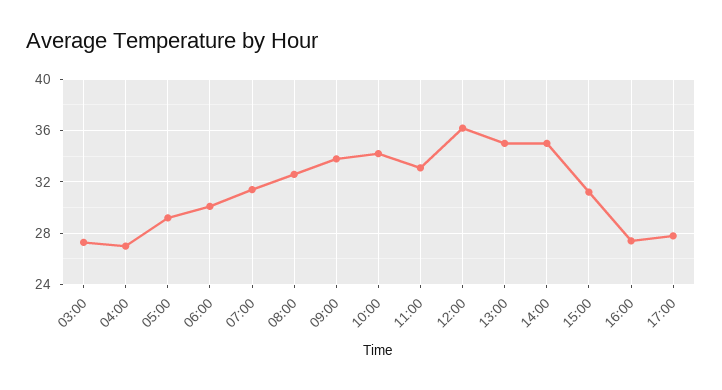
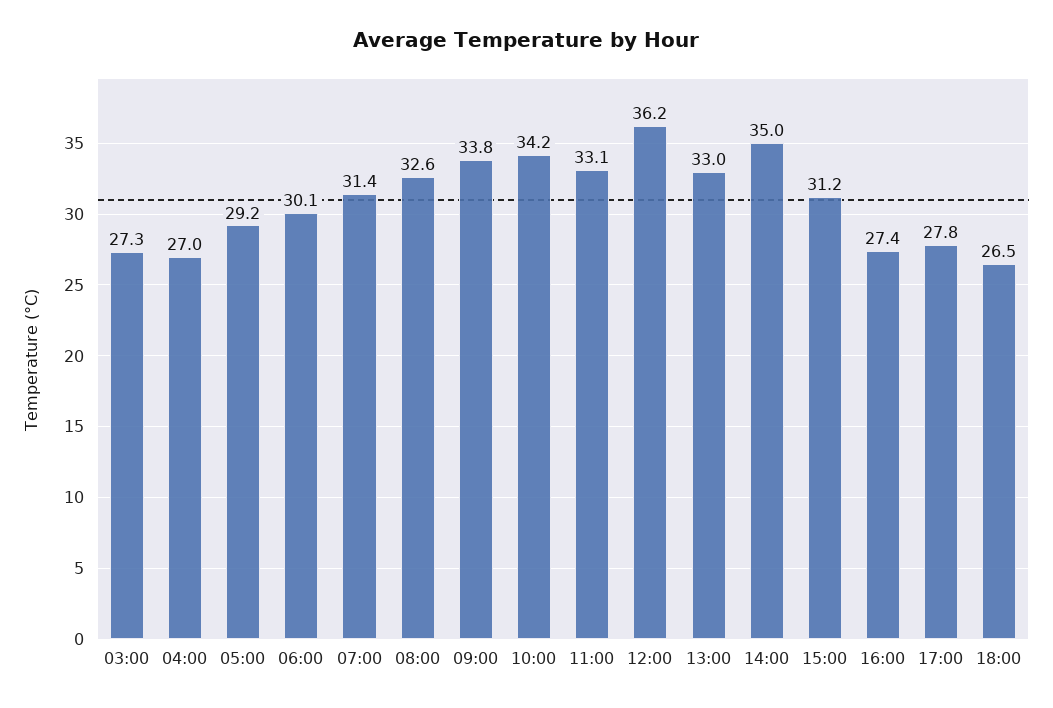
13:00: 35 -> 33
18:00: none -> 26.5

